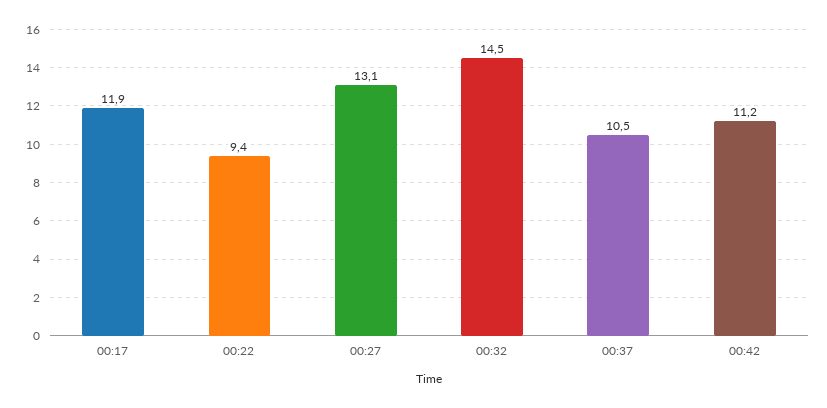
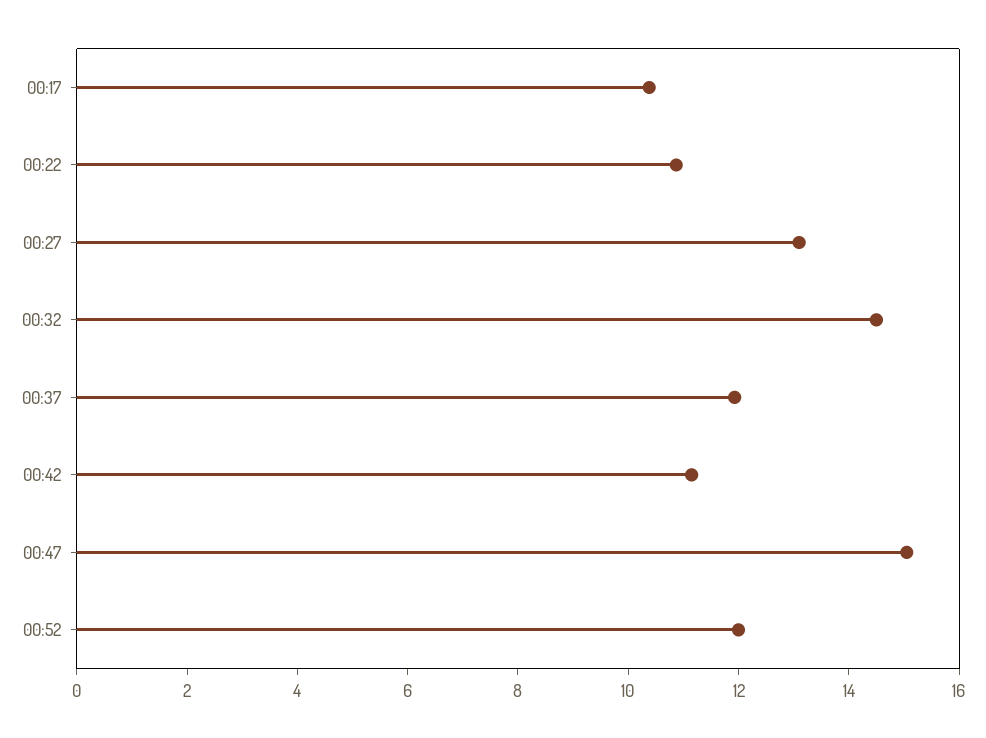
00:17: 11.9 -> 10.5
00:22: 9.4 -> 11
00:37: 10.5 -> 12
00:47: none -> 15
00:52: none -> 12

